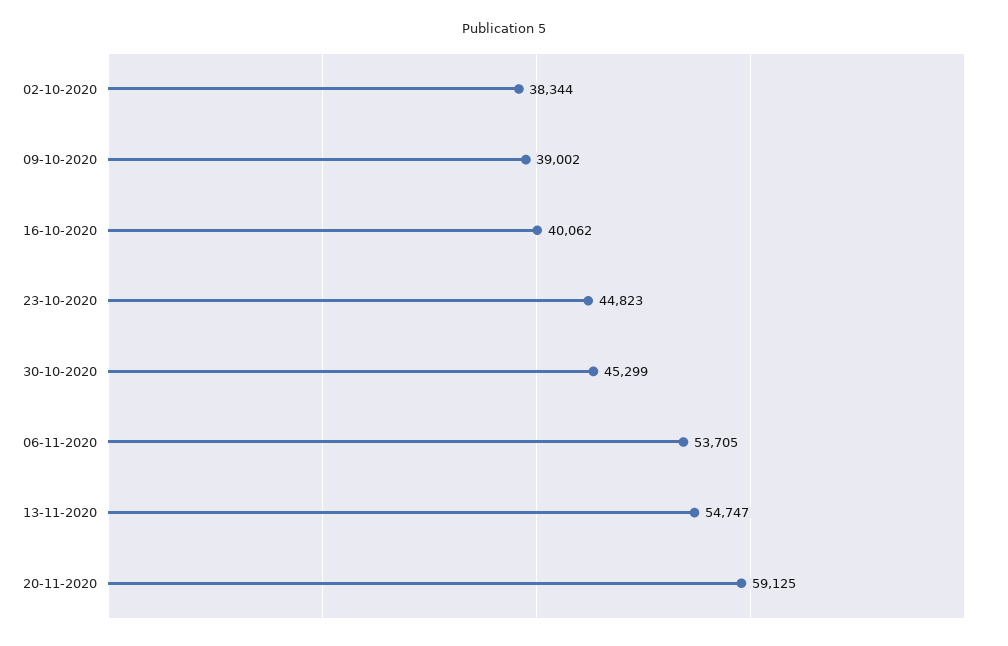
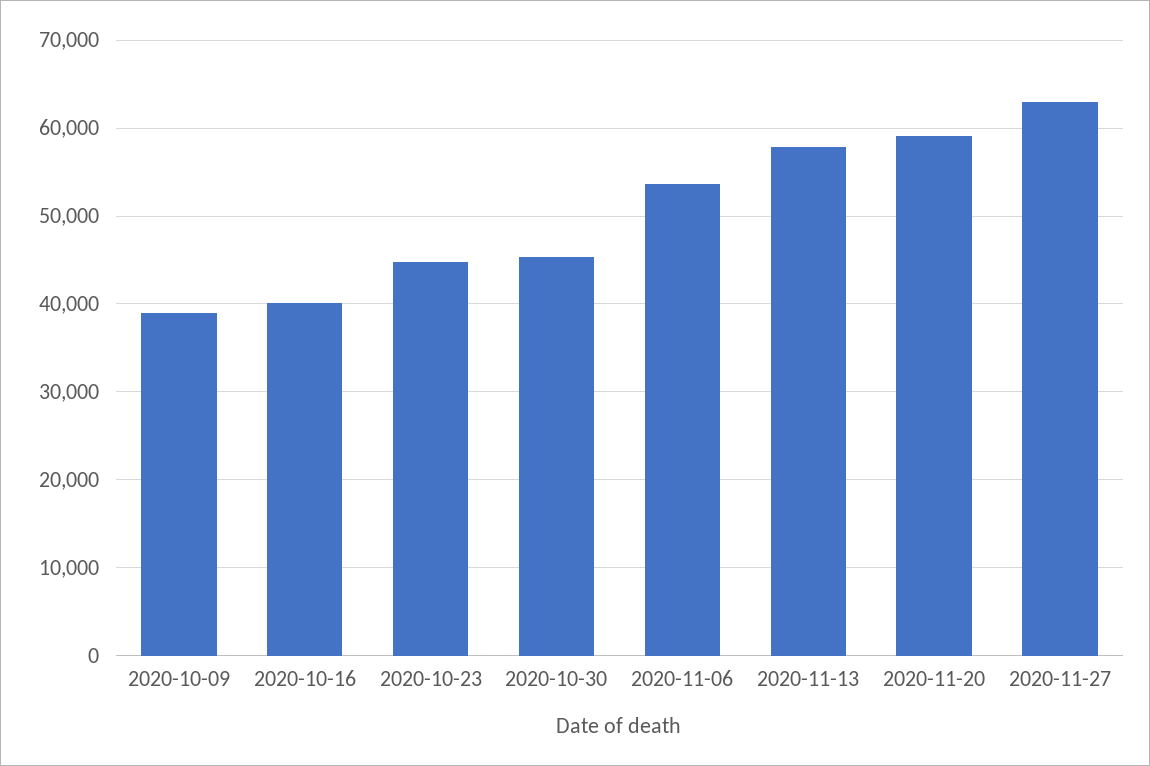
02-10-2020: 38344 -> none
13-11-2020: 54747 -> 58000
2020-11-27: none -> 63000

